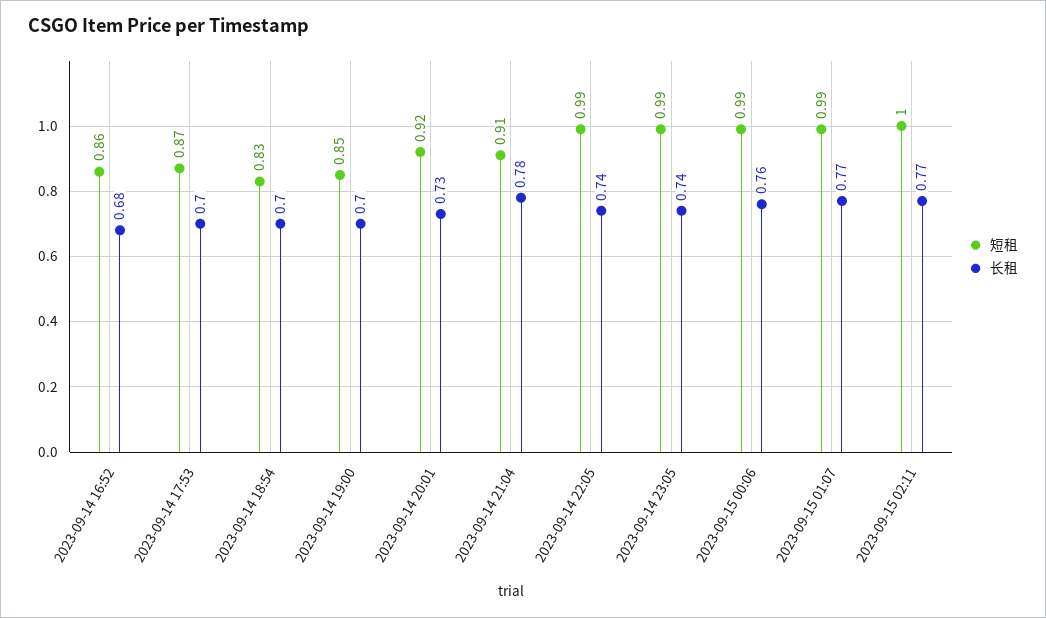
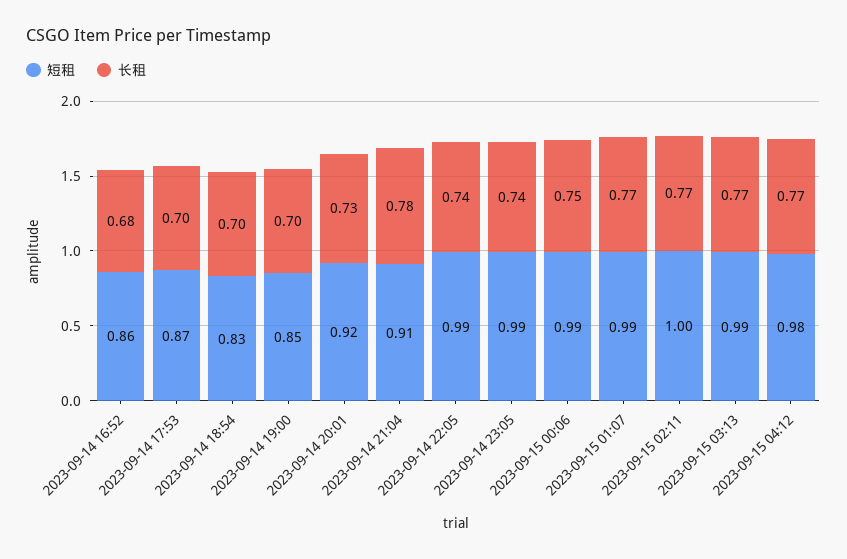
长租, 2023-09-15 00:06: 0.76 -> 0.75
短租, 2023-09-15 03:13: none -> 0.99
长租, 2023-09-15 03:13: none -> 0.77
短租, 2023-09-15 04:12: none -> 0.98
长租, 2023-09-15 04:12: none -> 0.77

